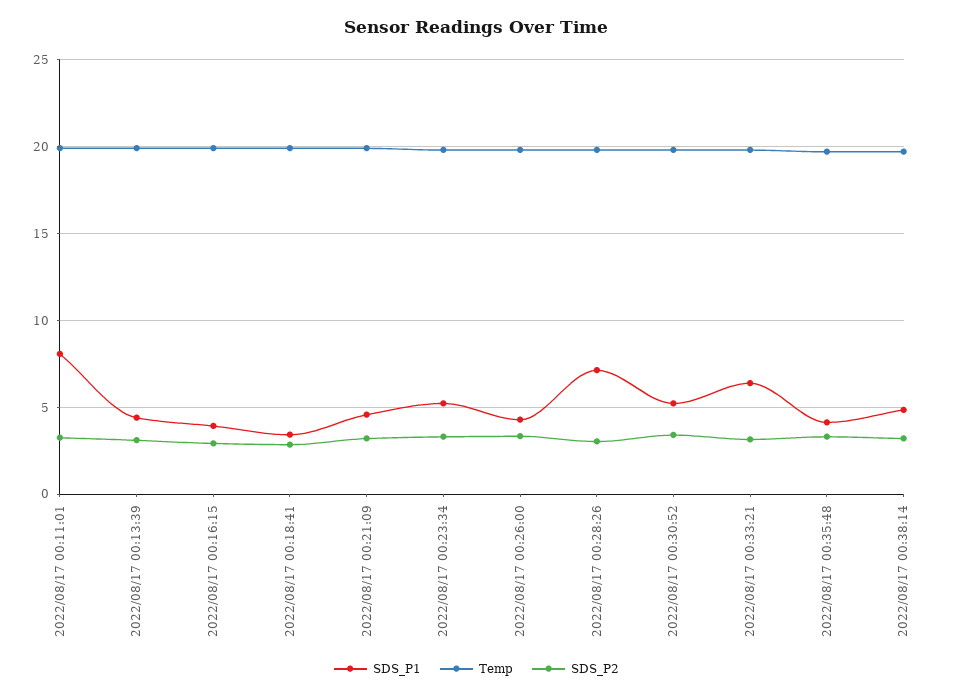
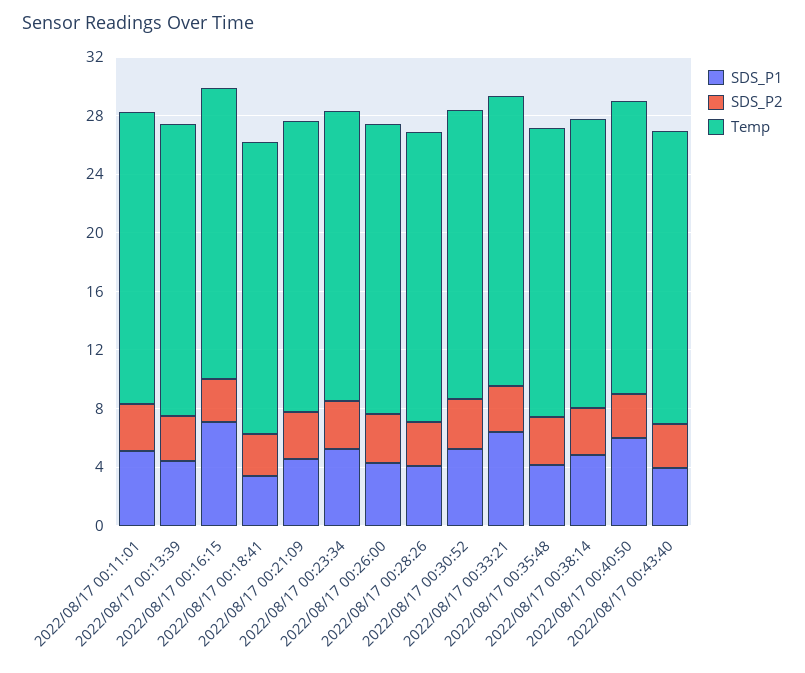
SDS_P1, 2022/08/17 00:11:01: 8 -> 5
SDS_P1, 2022/08/17 00:16:15: 4 -> 7
SDS_P1, 2022/08/17 00:28:26: 7 -> 4
SDS_P1, 2022/08/17 00:40:50: none -> 6
SDS_P2, 2022/08/17 00:40:50: none -> 3
Temp, 2022/08/17 00:40:50: none -> 20
SDS_P1, 2022/08/17 00:43:40: none -> 4
SDS_P2, 2022/08/17 00:43:40: none -> 3
Temp, 2022/08/17 00:43:40: none -> 20

